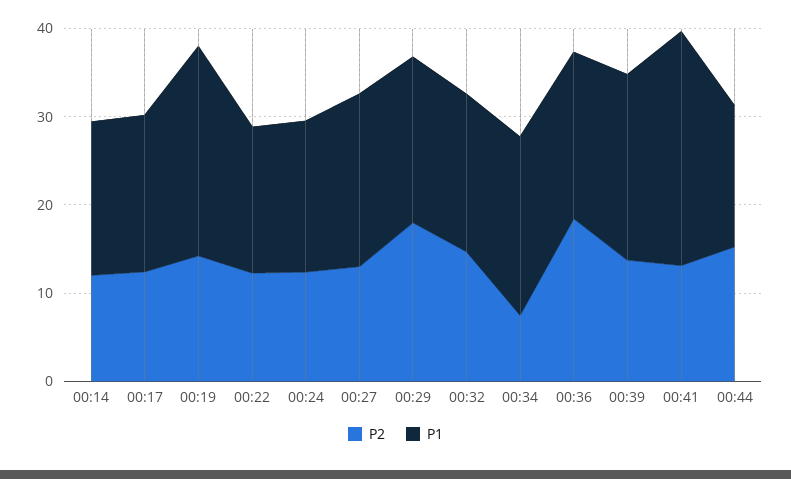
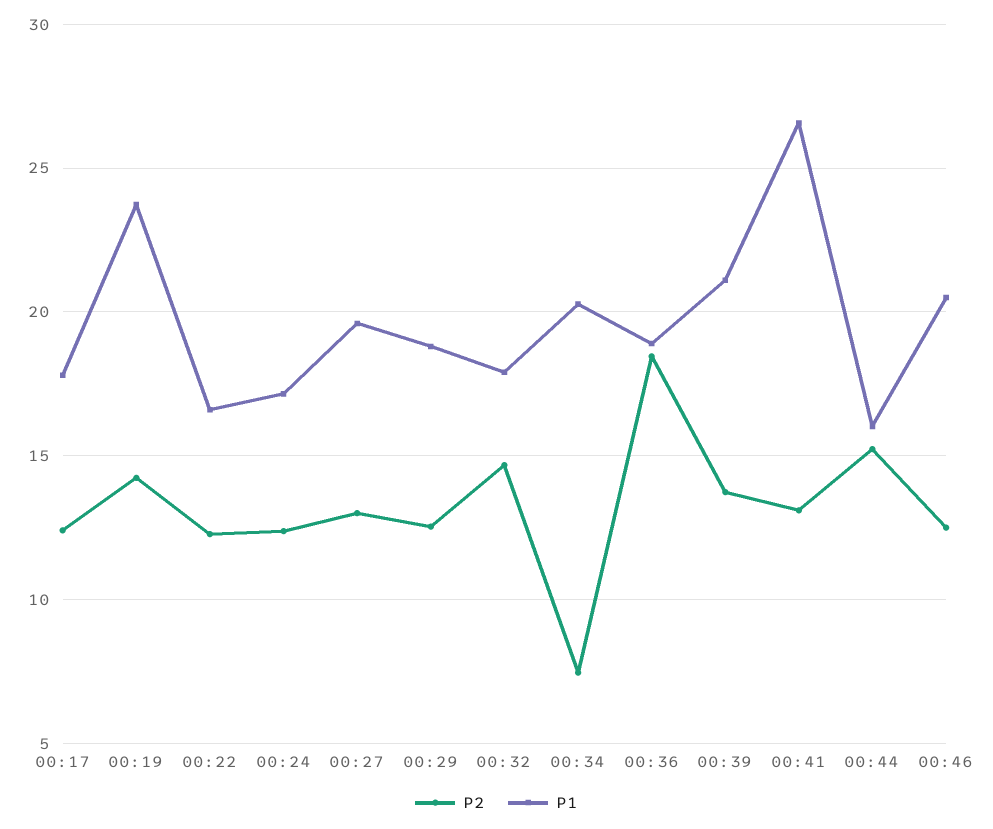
P2, 00:14: 12 -> none
P1, 00:14: 18 -> none
P2, 00:29: 18 -> 12.5
P2, 00:46: none -> 12.5
P1, 00:46: none -> 20.5

